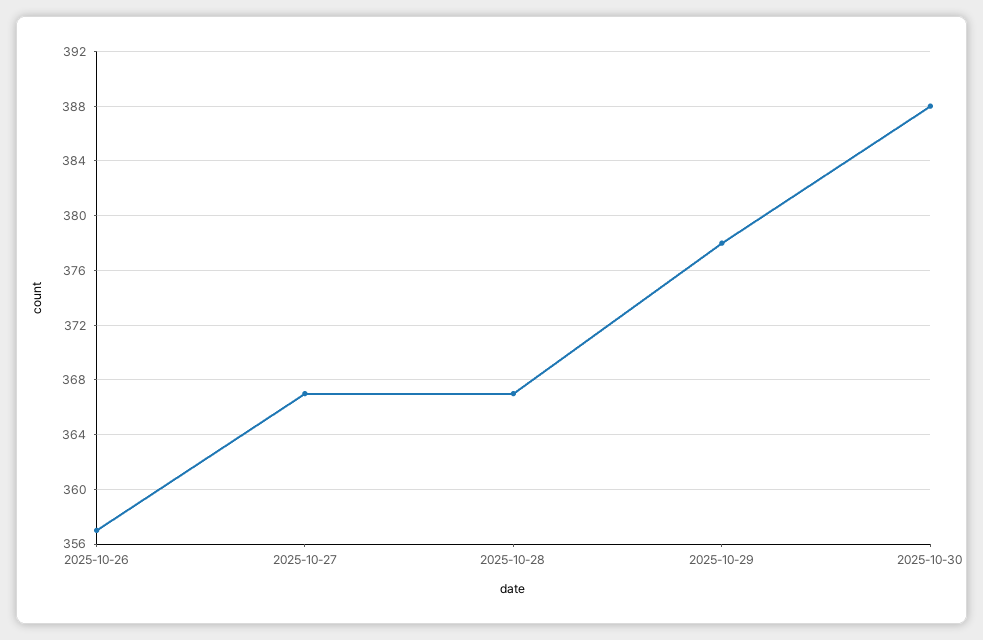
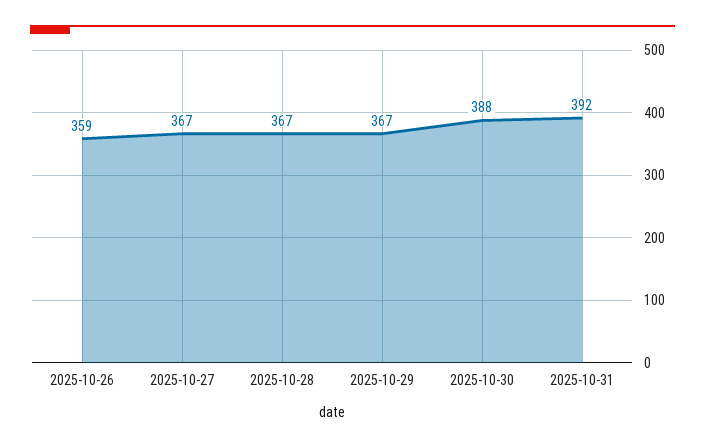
2025-10-26: 357 -> 359
2025-10-29: 378 -> 367
2025-10-31: none -> 392

